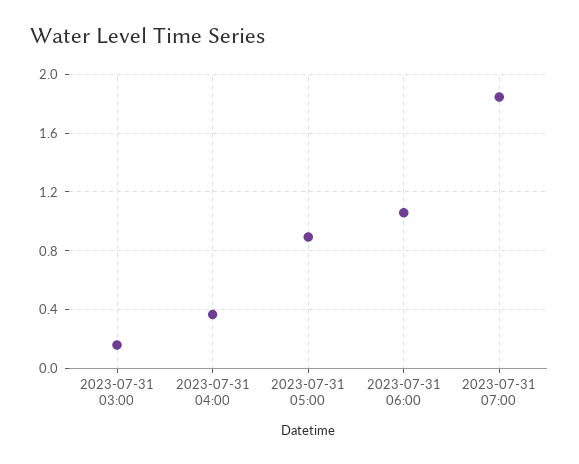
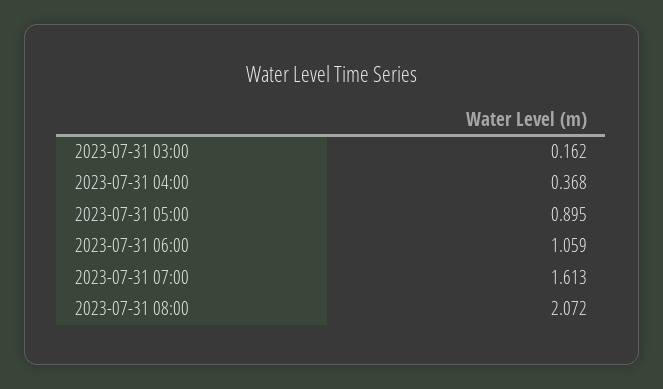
2023-07-31 07:00: 1.85 -> 1.613
2023-07-31 08:00: none -> 2.072

